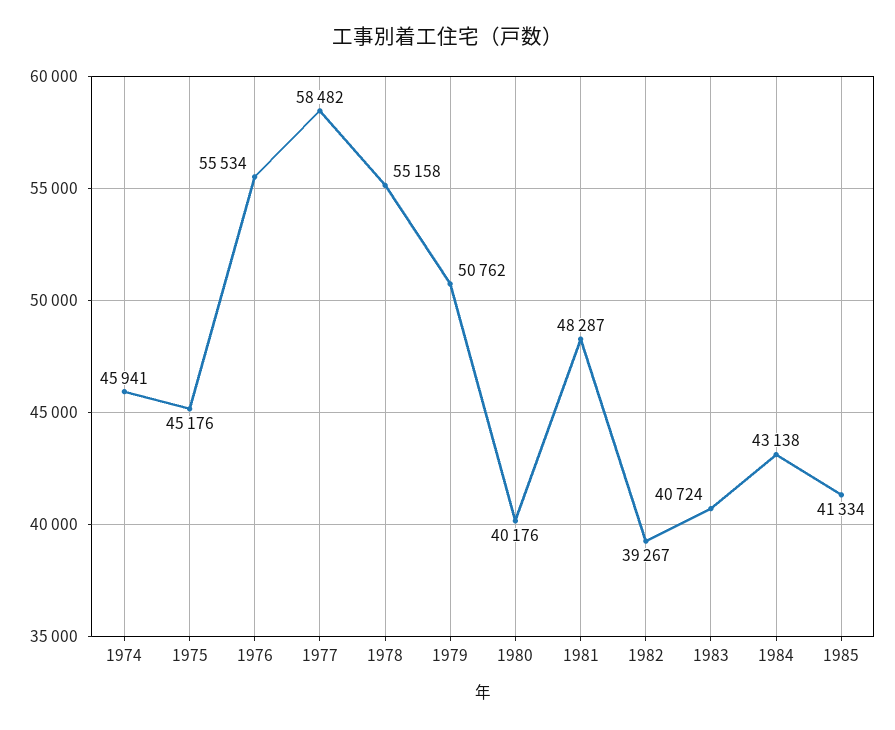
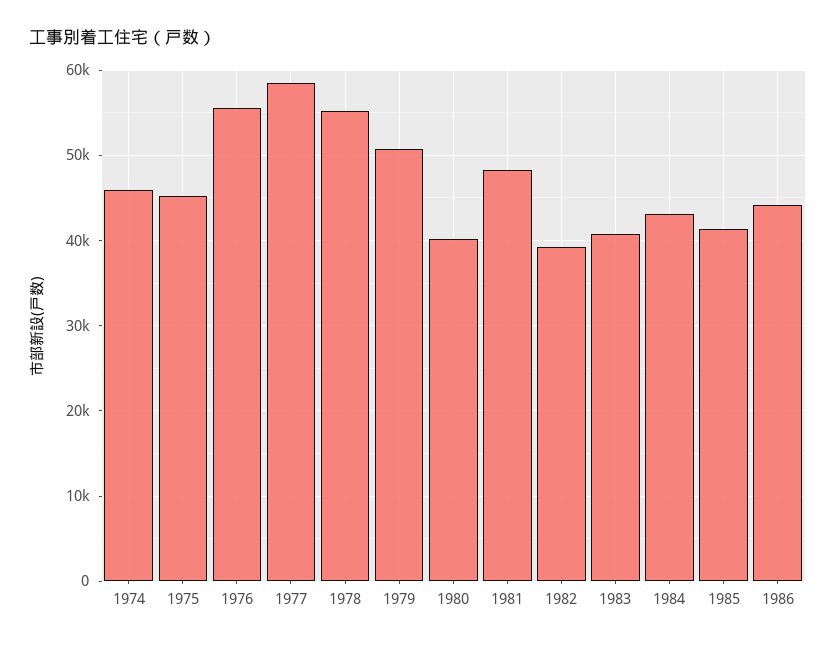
1986: none -> 44000

